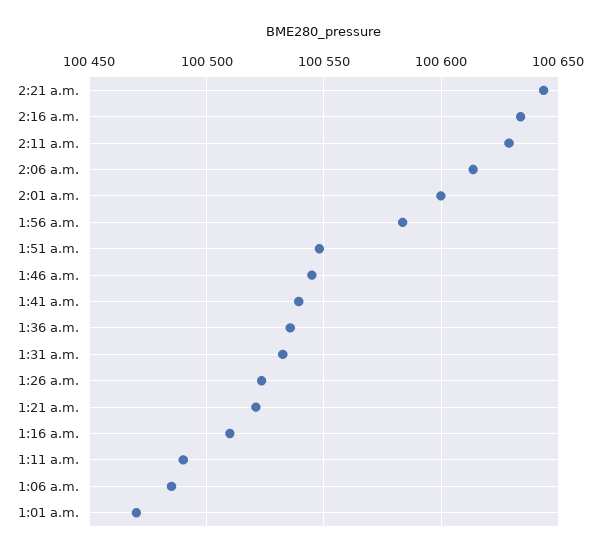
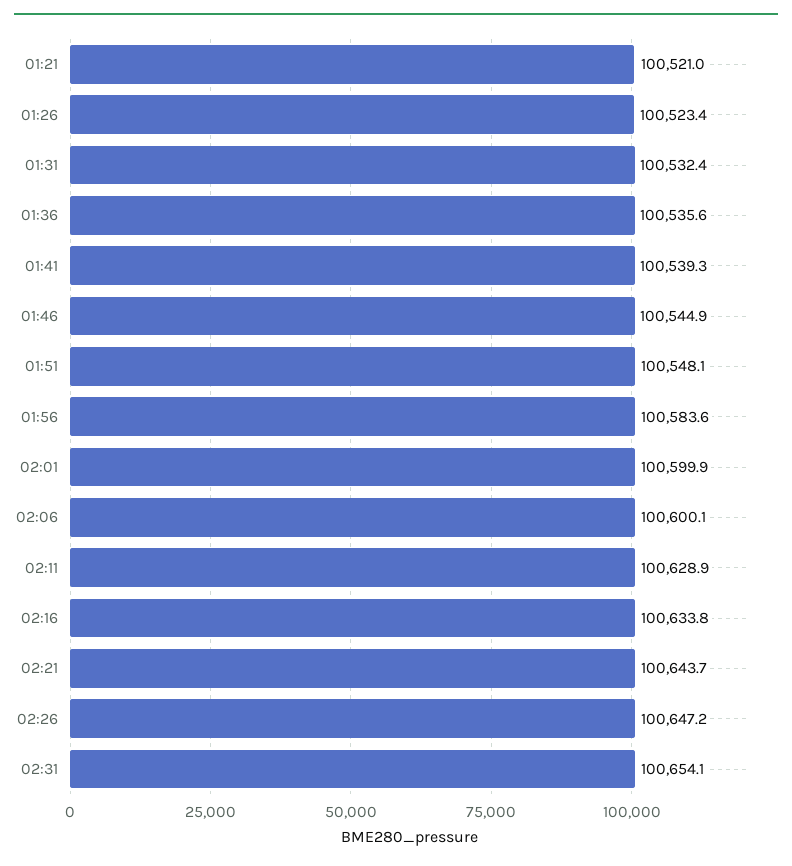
2:06 a.m.: 100615 -> 100600.1
1:16 a.m.: 100510 -> none
1:11 a.m.: 100490 -> none
1:06 a.m.: 100485 -> none
1:01 a.m.: 100470 -> none
02:26: none -> 100647.2
02:31: none -> 100654.1

